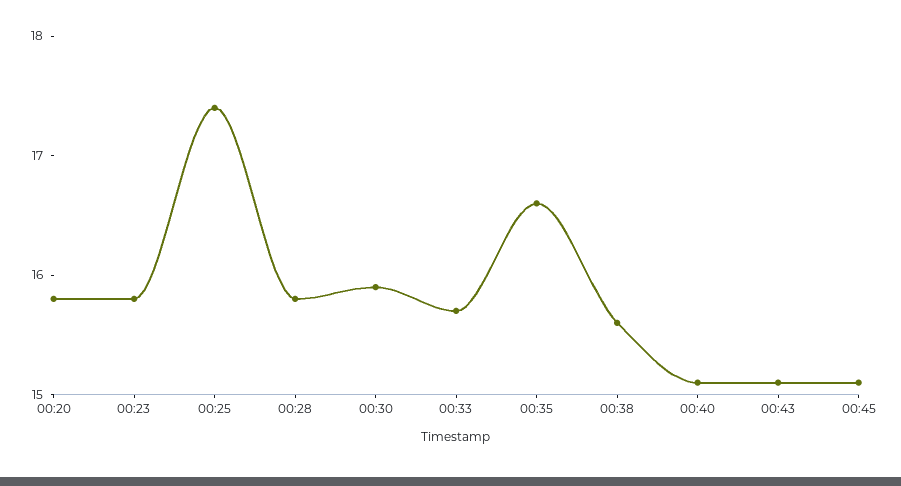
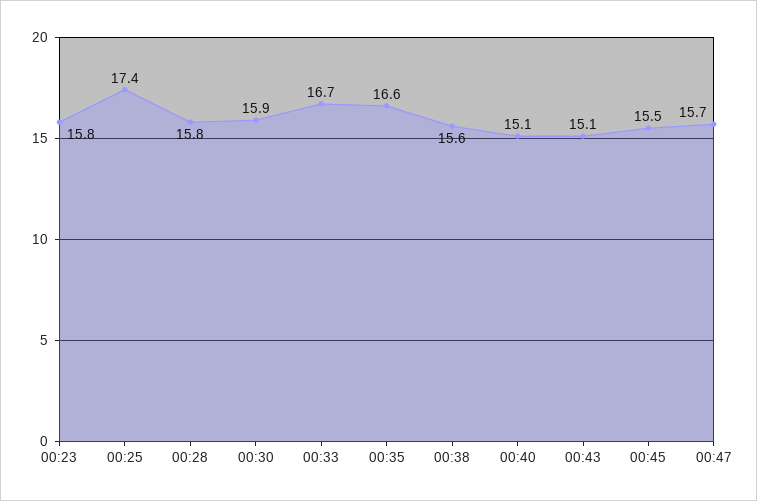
00:20: 15.8 -> none
00:33: 15.7 -> 16.7
00:45: 15.1 -> 15.5
00:47: none -> 15.7

